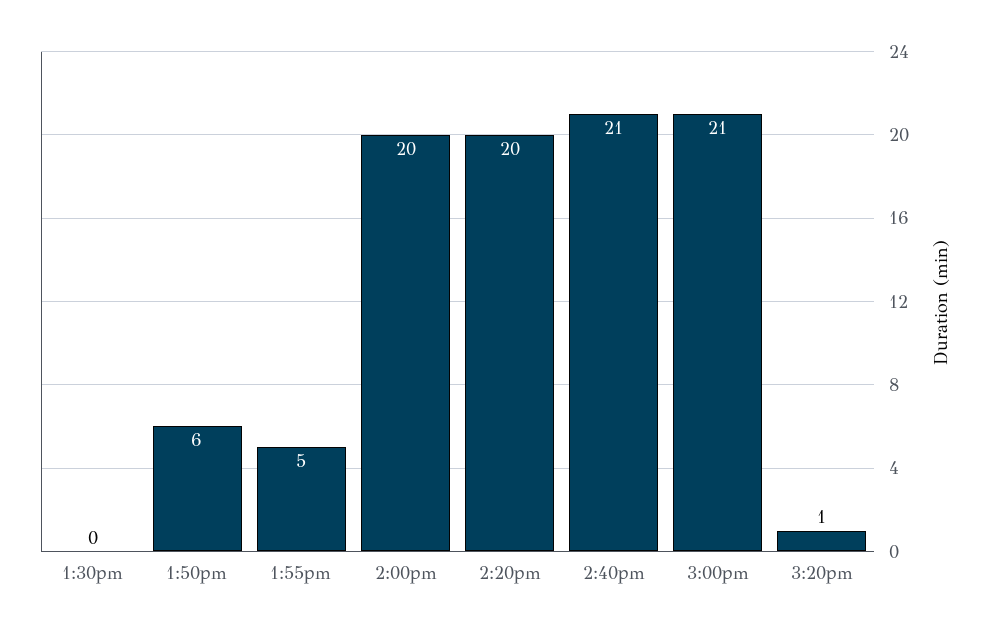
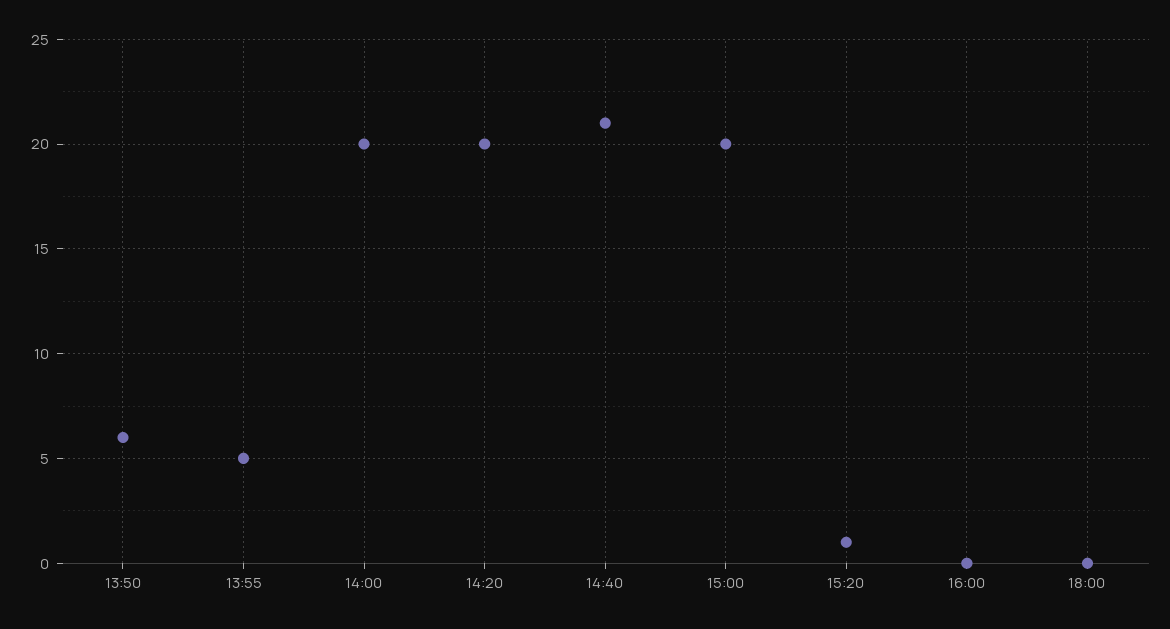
1:30pm: 0 -> none
3:00pm: 21 -> 20
16:00: none -> 0
18:00: none -> 0

